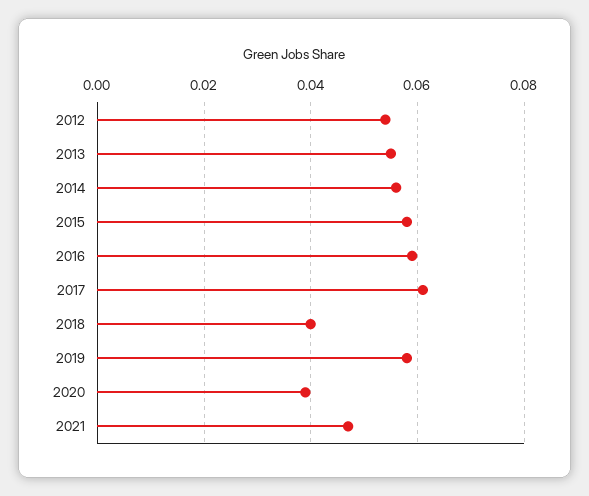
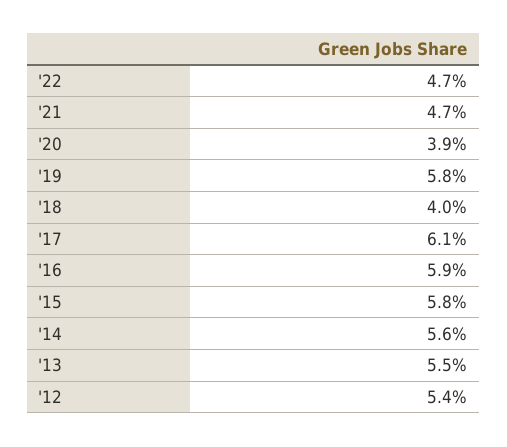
'22: none -> 0.047

